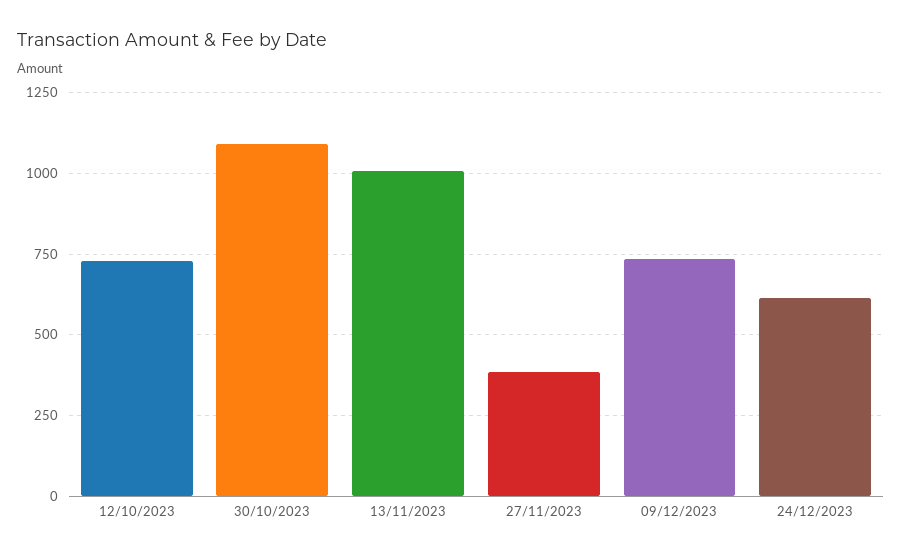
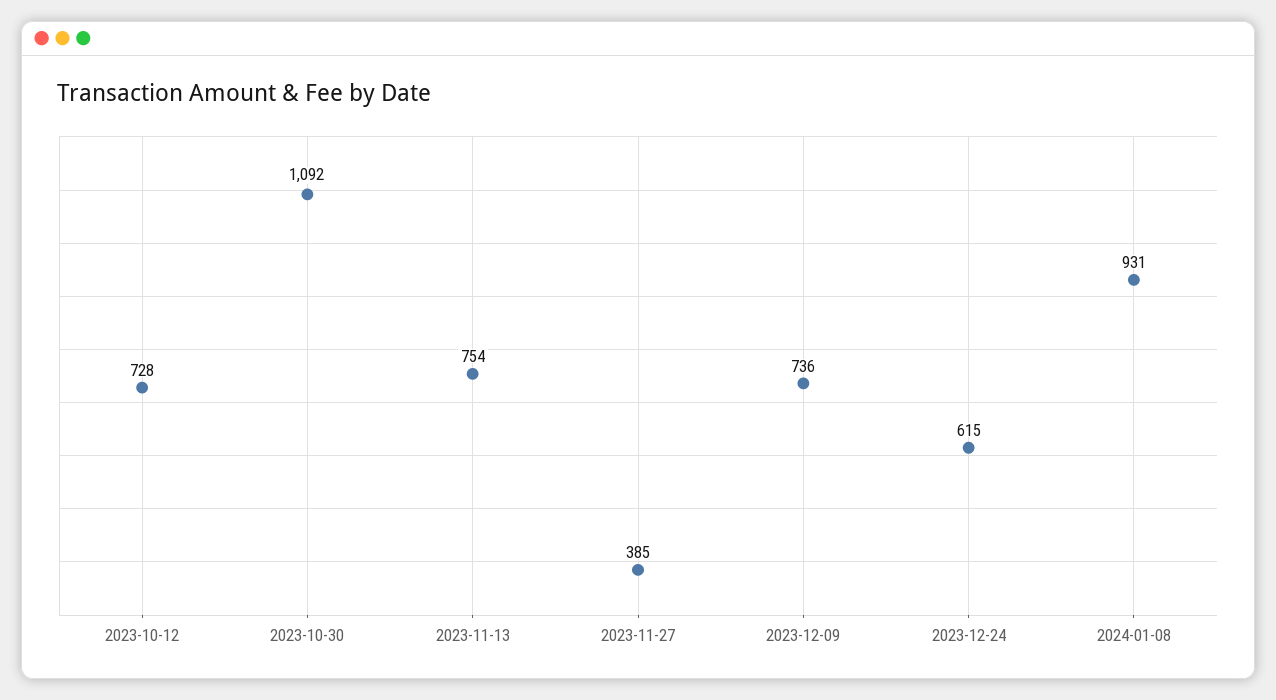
13/11/2023: 1000 -> 754
2024-01-08: none -> 931

